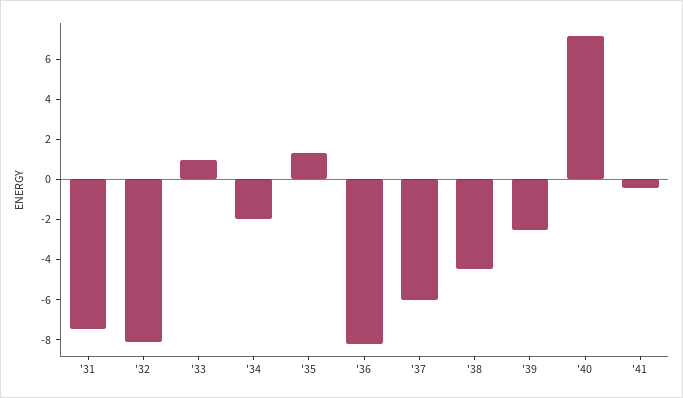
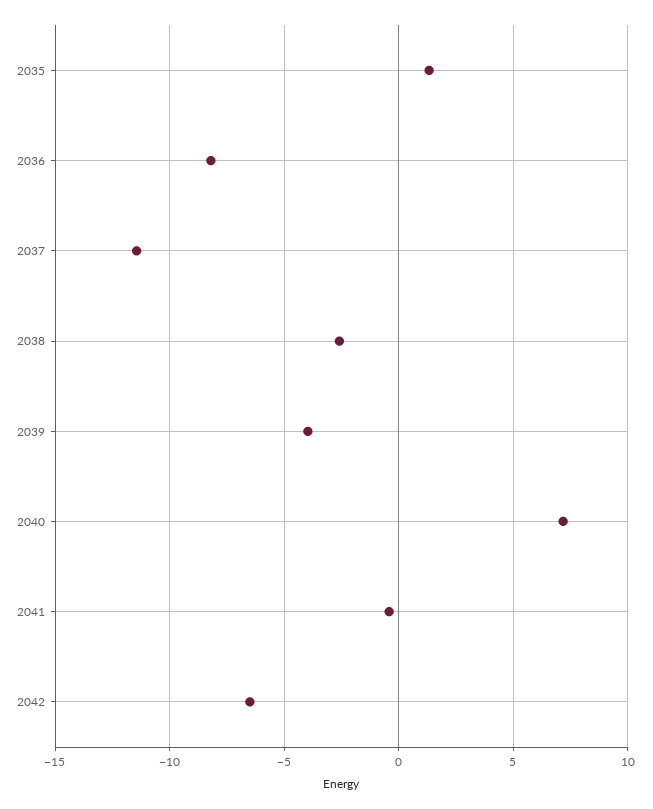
'31: -7.5 -> none
'32: -8 -> none
'33: 1 -> none
'34: -2 -> none
'37: -6 -> -11.5
'38: -4.5 -> -2.5
'39: -2.5 -> -4
2042: none -> -6.5

